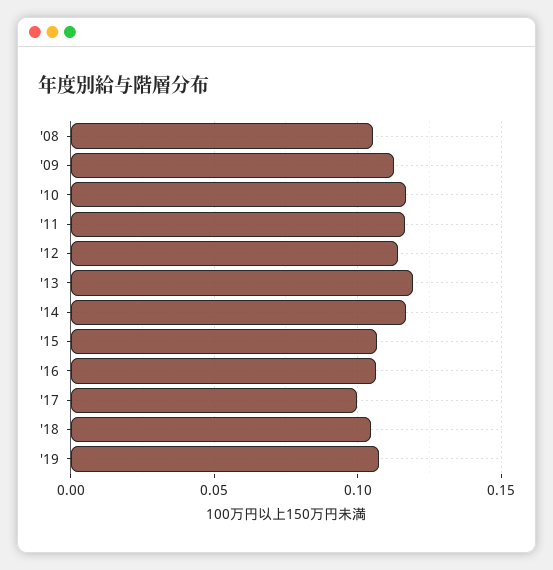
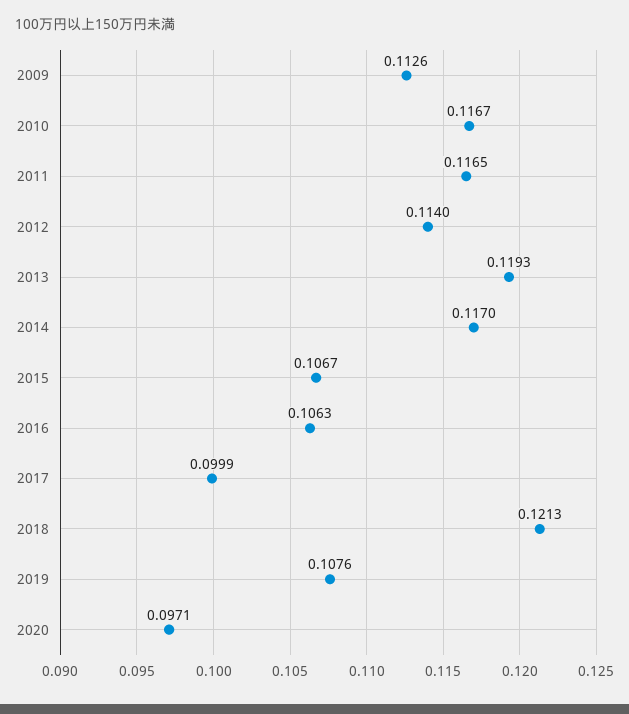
'08: 0.105 -> none
'18: 0.105 -> 0.1213
2020: none -> 0.0971

